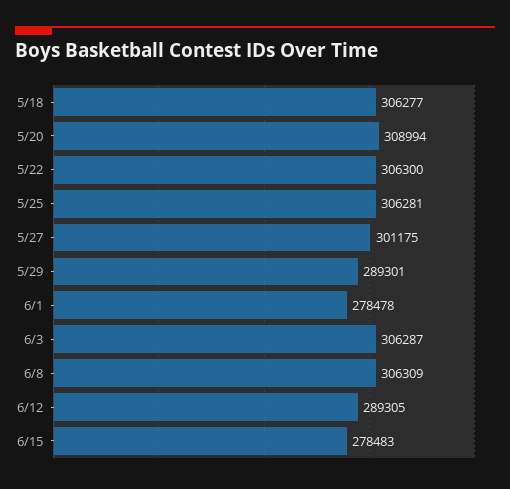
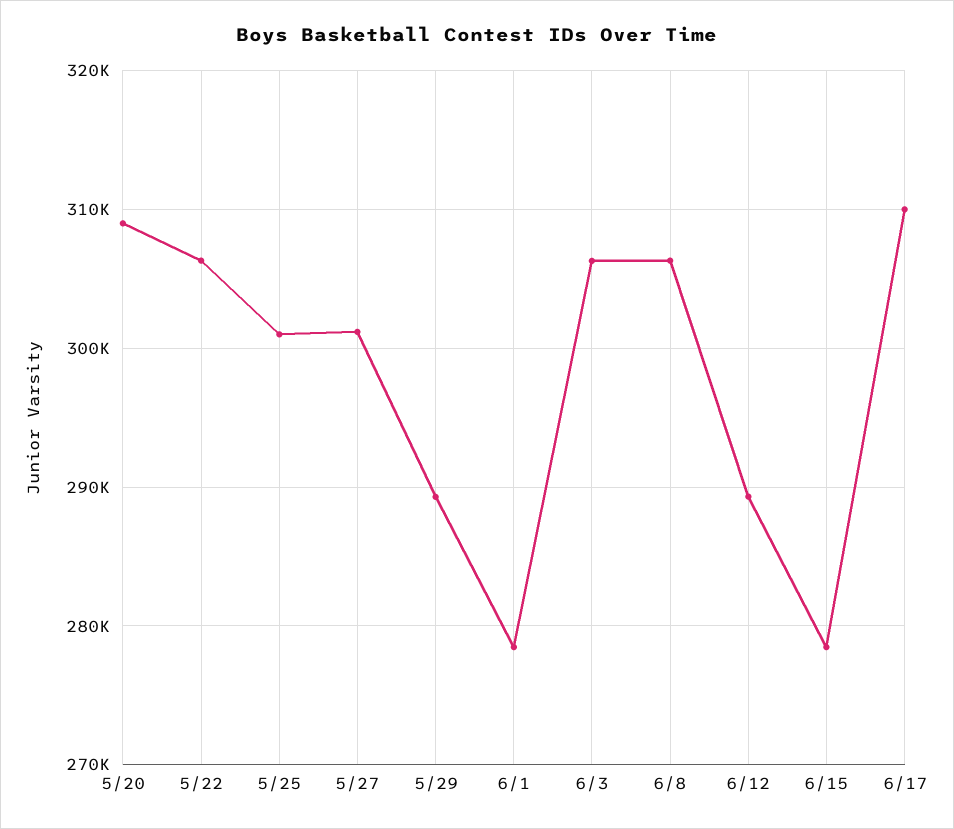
5/18: 306277 -> none
5/25: 306281 -> 301000
6/17: none -> 310000

